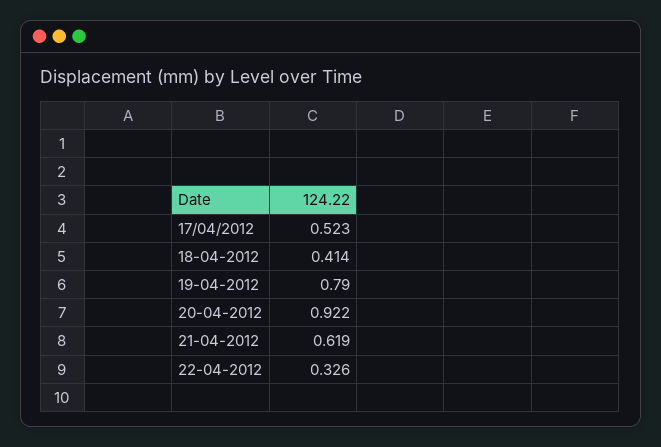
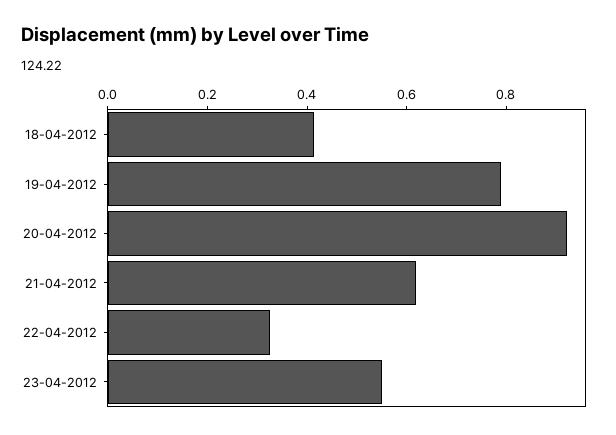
17/04/2012: 0.523 -> none
23-04-2012: none -> 0.55

